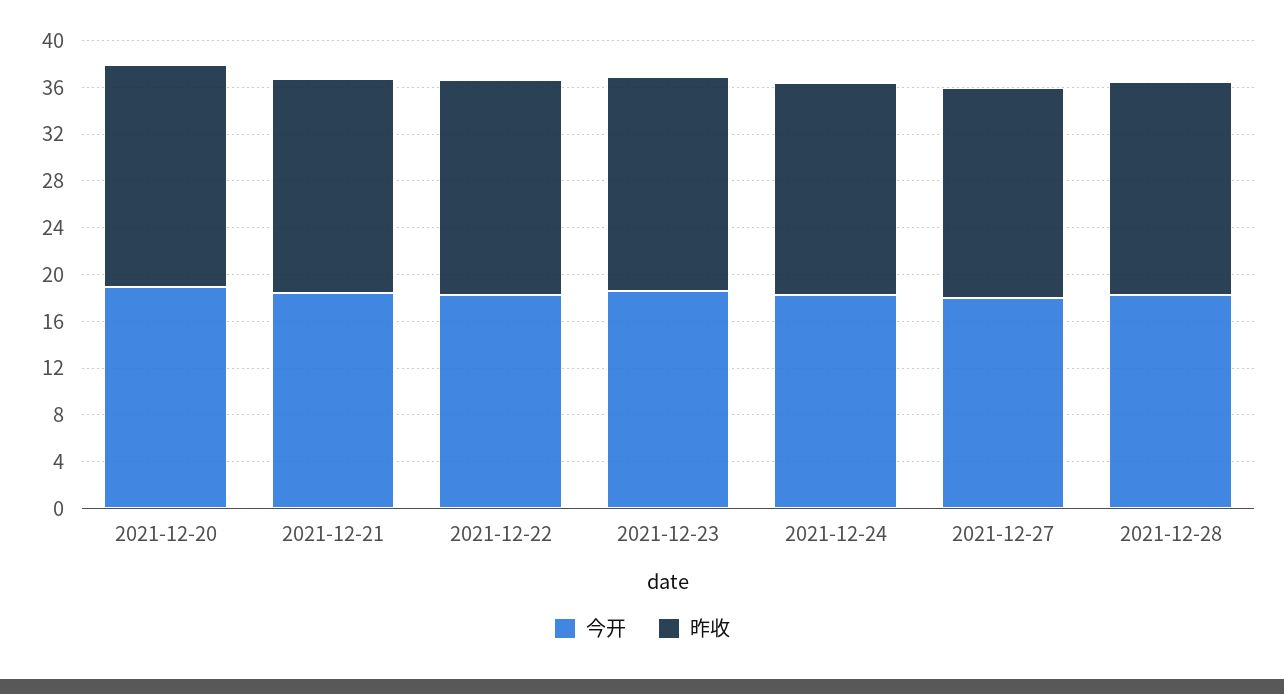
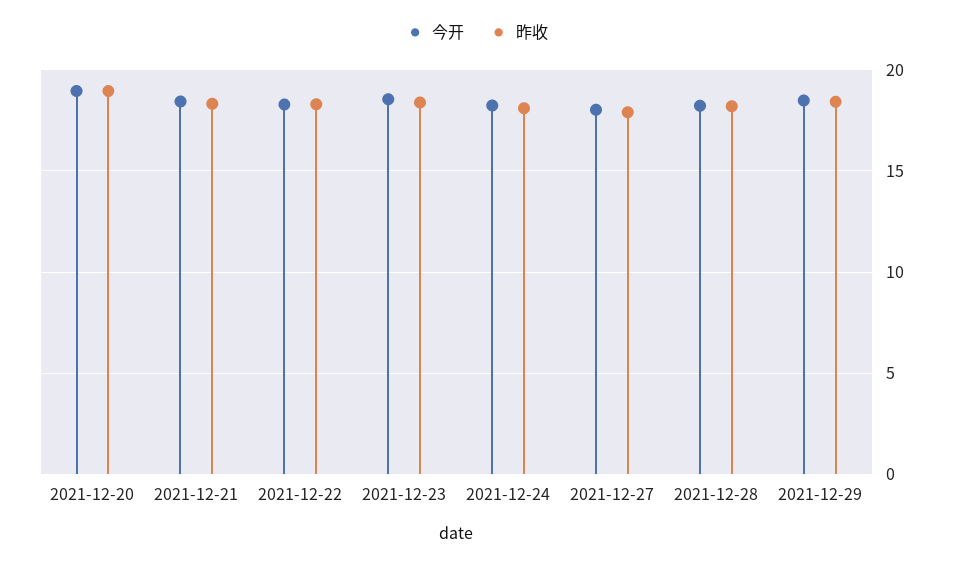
今开, 2021-12-29: none -> 18.5
昨收, 2021-12-29: none -> 18.5

